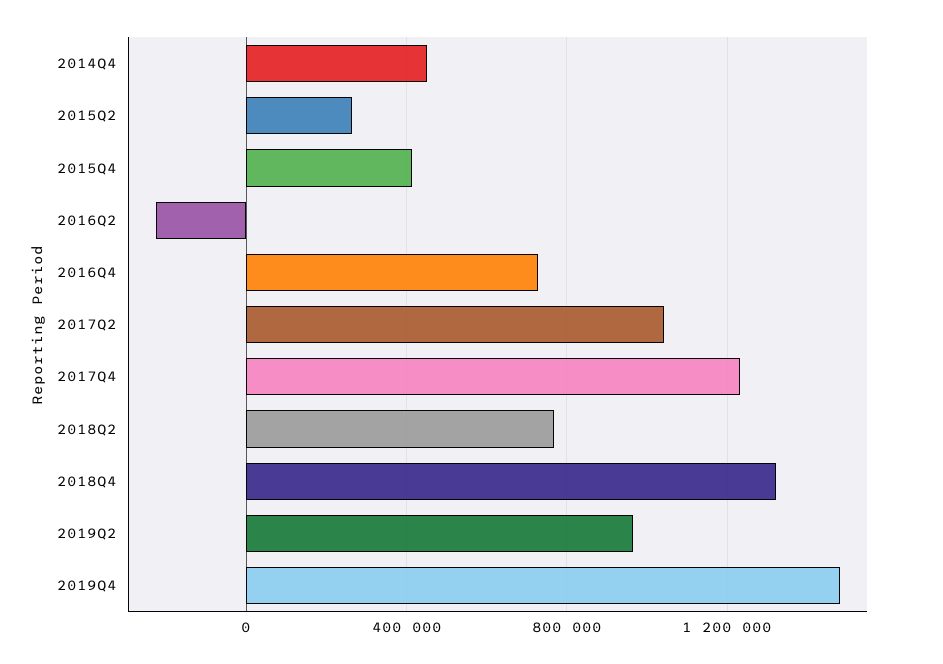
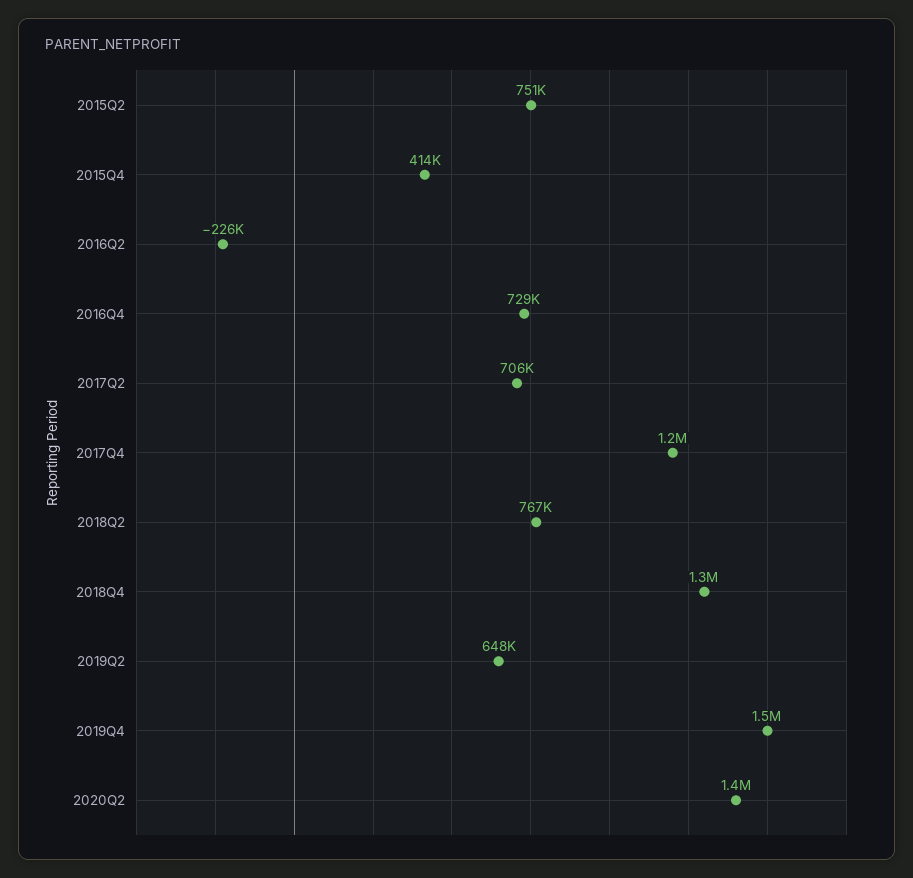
2014Q4: 450000 -> none
2015Q2: 250000 -> 751000
2017Q2: 1050000 -> 706000
2019Q2: 950000 -> 648000
2020Q2: none -> 1400000

